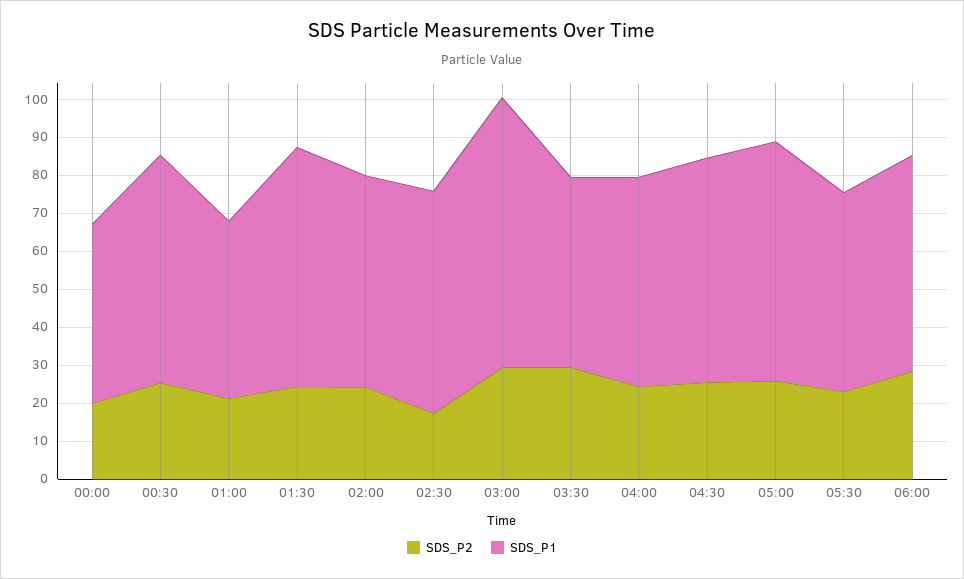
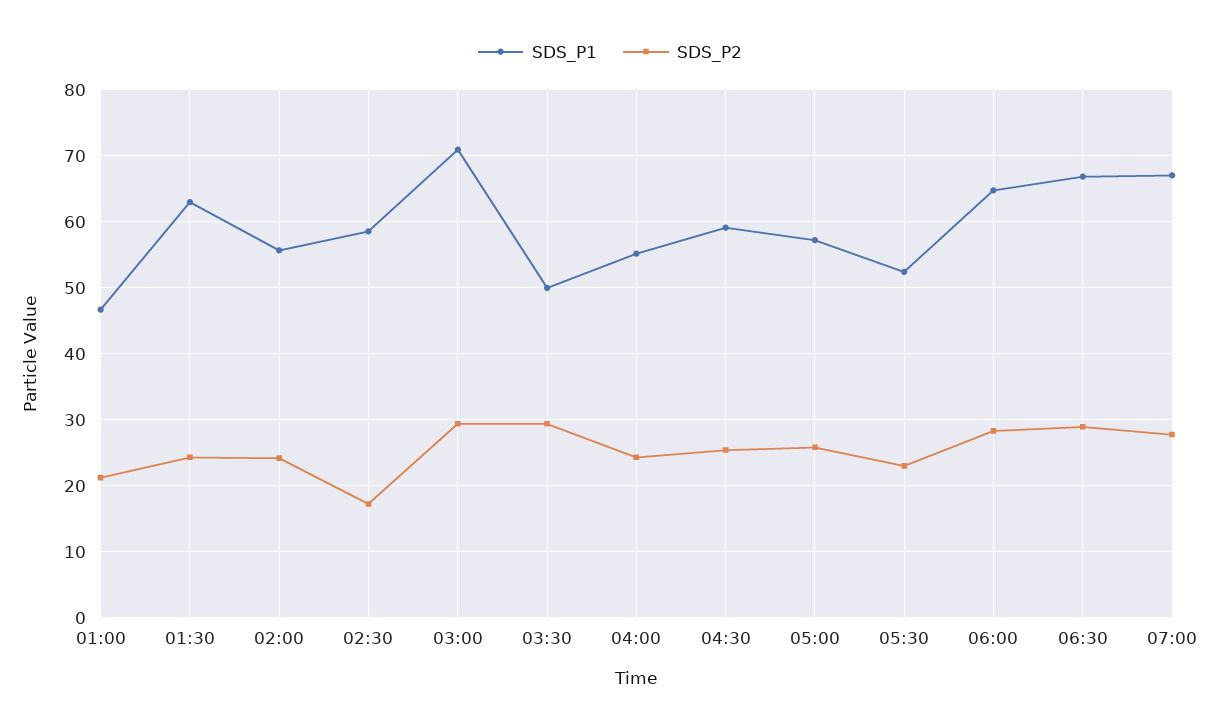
SDS_P2, 00:00: 20 -> none
SDS_P1, 00:00: 47.5 -> none
SDS_P2, 00:30: 25 -> none
SDS_P1, 00:30: 60 -> none
SDS_P1, 05:00: 62.5 -> 57
SDS_P1, 06:00: 57.5 -> 65
SDS_P1, 06:30: none -> 67
SDS_P2, 06:30: none -> 29
SDS_P1, 07:00: none -> 67
SDS_P2, 07:00: none -> 28

